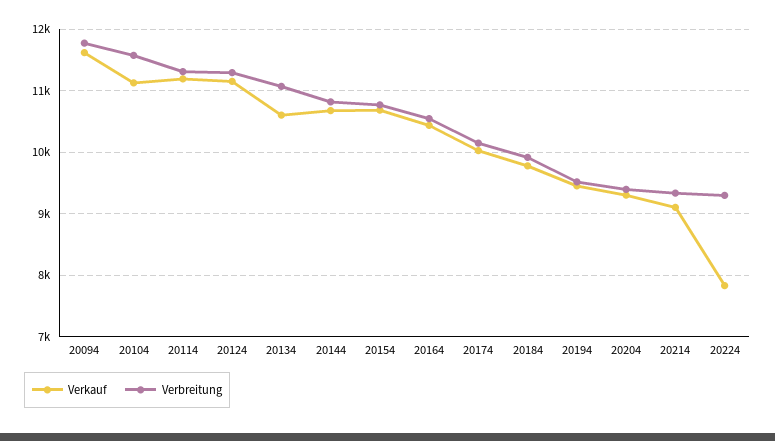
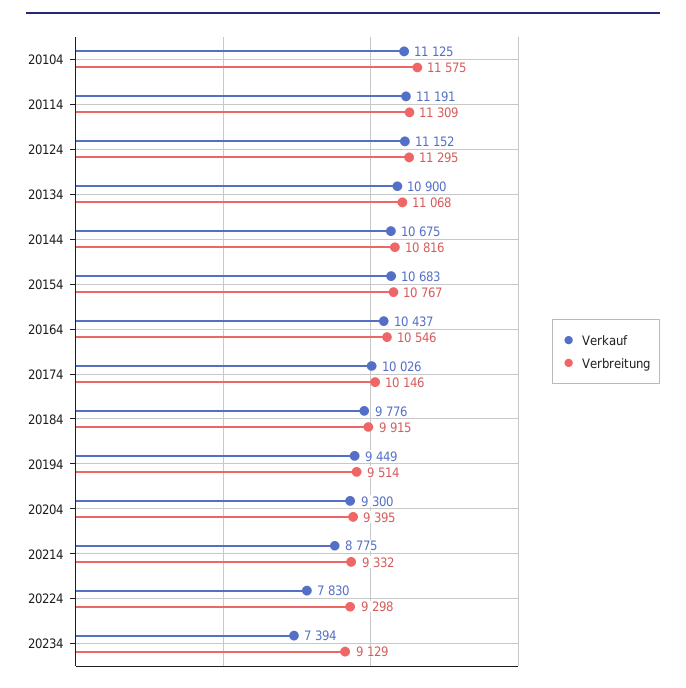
Verkauf, 20094: 11600 -> none
Verbreitung, 20094: 11800 -> none
Verkauf, 20134: 10600 -> 10900
Verkauf, 20214: 9100 -> 8775
Verkauf, 20234: none -> 7394
Verbreitung, 20234: none -> 9129

